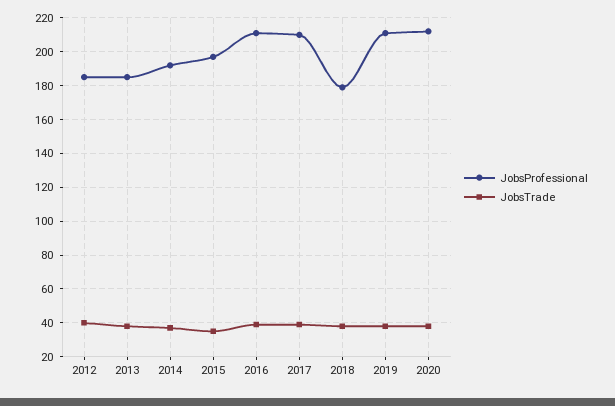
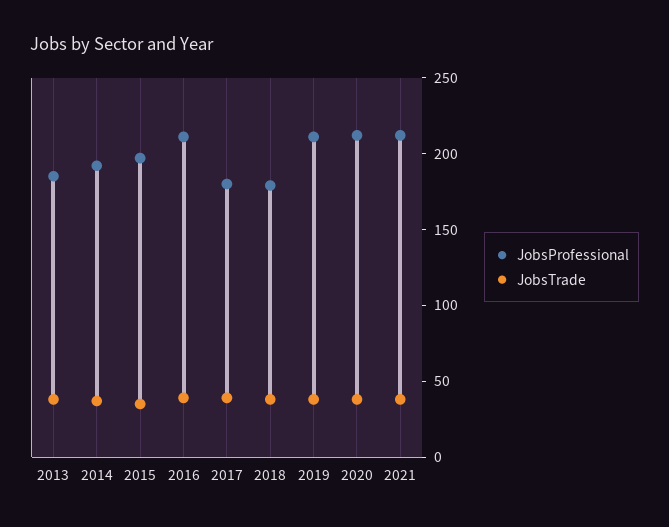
JobsProfessional, 2012: 185 -> none
JobsTrade, 2012: 40 -> none
JobsProfessional, 2017: 210 -> 180
JobsProfessional, 2021: none -> 210
JobsTrade, 2021: none -> 40

